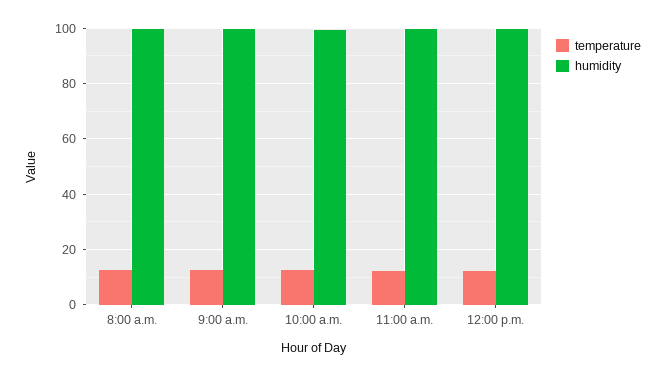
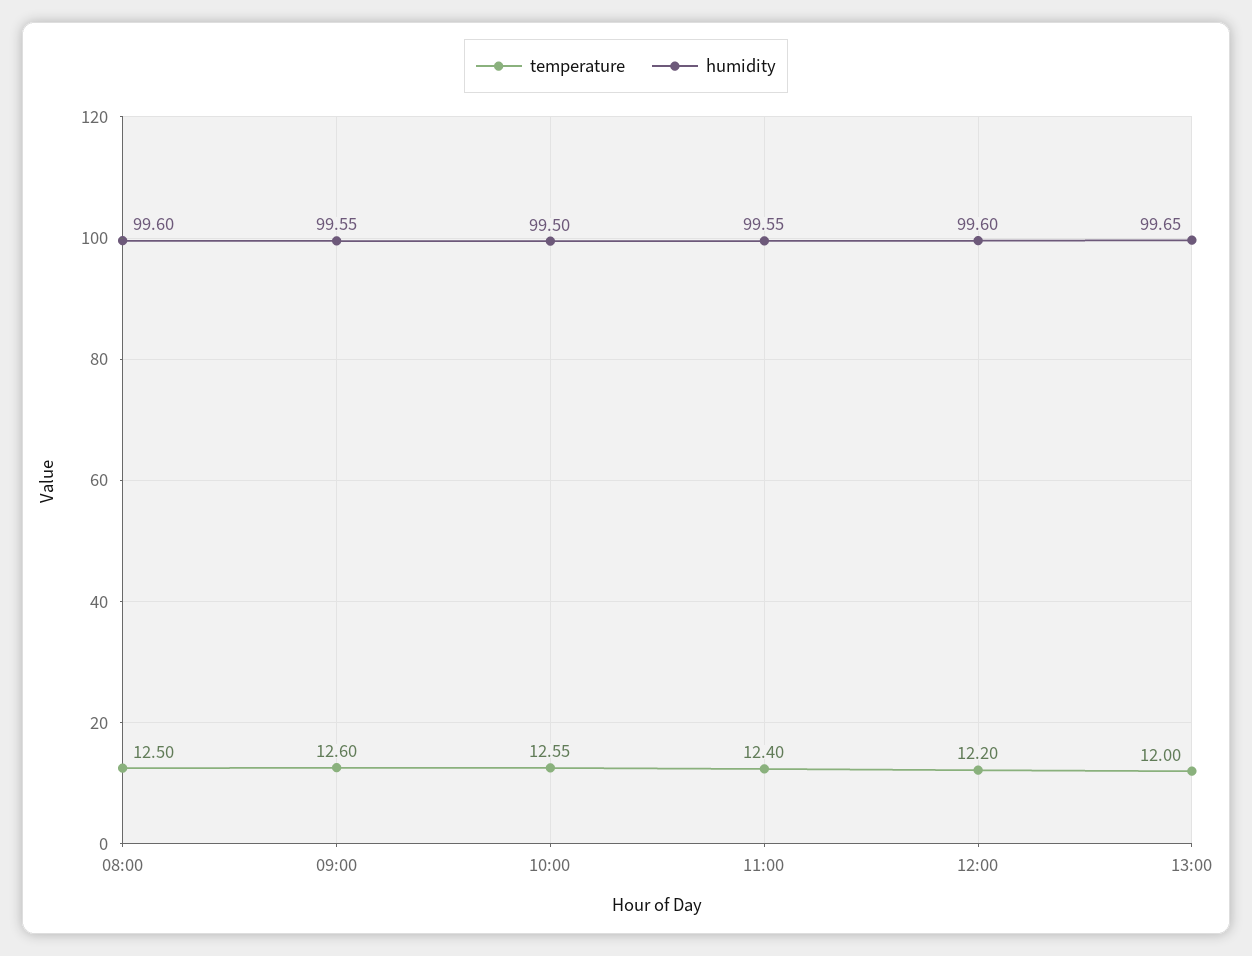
temperature, 13:00: none -> 12
humidity, 13:00: none -> 99.65

